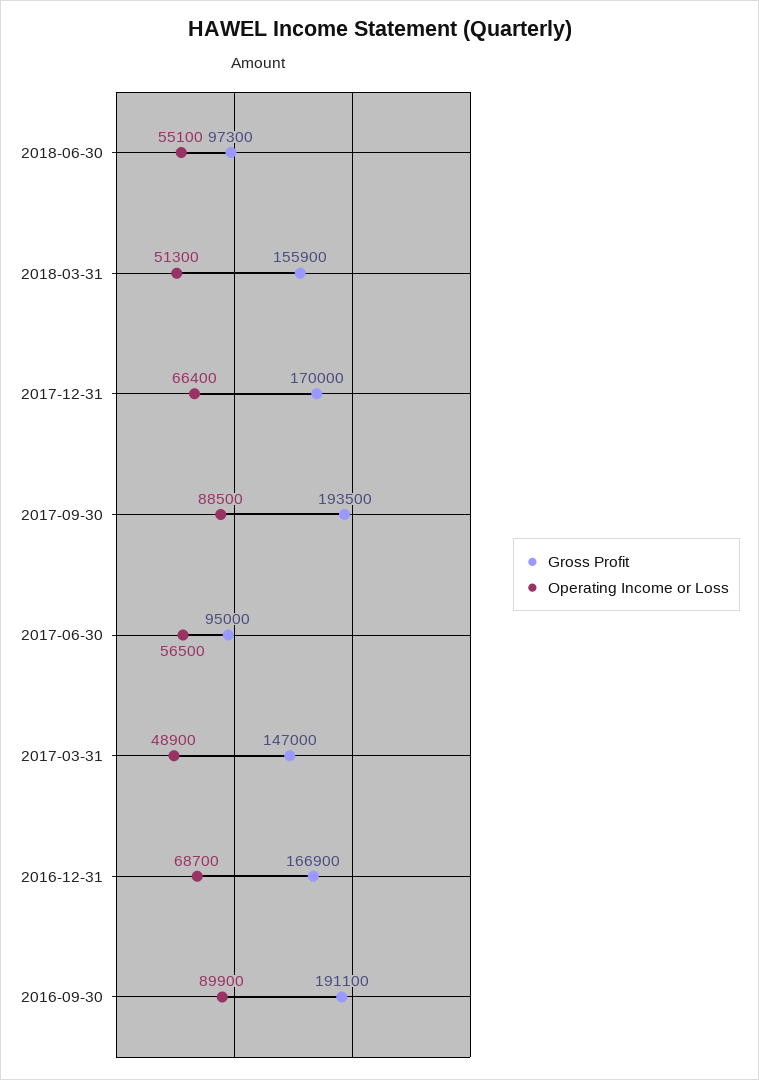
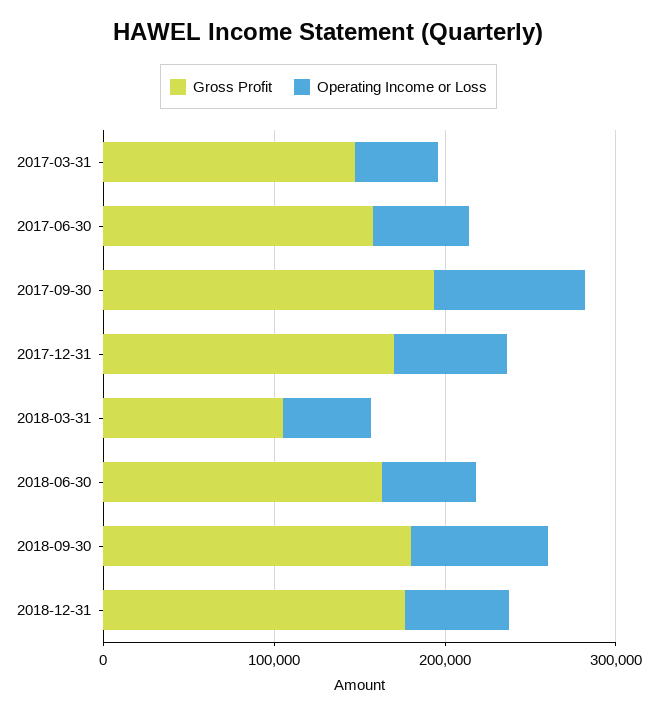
Gross Profit, 2018-06-30: 97300 -> 160000
Gross Profit, 2018-03-31: 155900 -> 100000
Gross Profit, 2017-06-30: 95000 -> 160000
Gross Profit, 2016-12-31: 166900 -> none
Operating Income or Loss, 2016-12-31: 68700 -> none
Gross Profit, 2016-09-30: 191100 -> none
Operating Income or Loss, 2016-09-30: 89900 -> none
Gross Profit, 2018-09-30: none -> 180000
Operating Income or Loss, 2018-09-30: none -> 80000
Gross Profit, 2018-12-31: none -> 180000
Operating Income or Loss, 2018-12-31: none -> 60000

